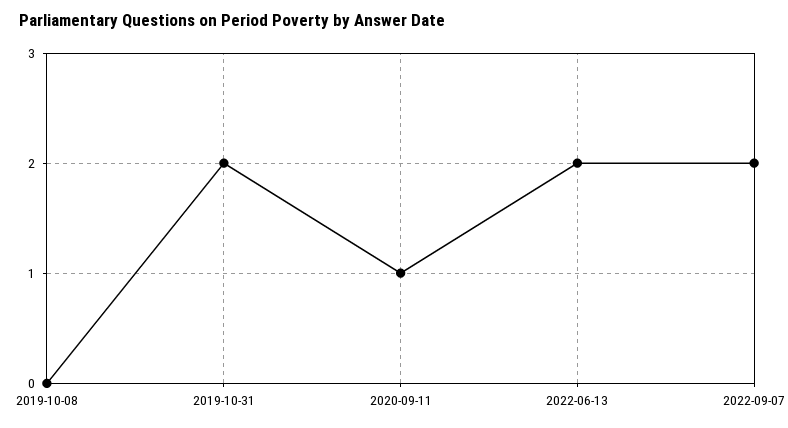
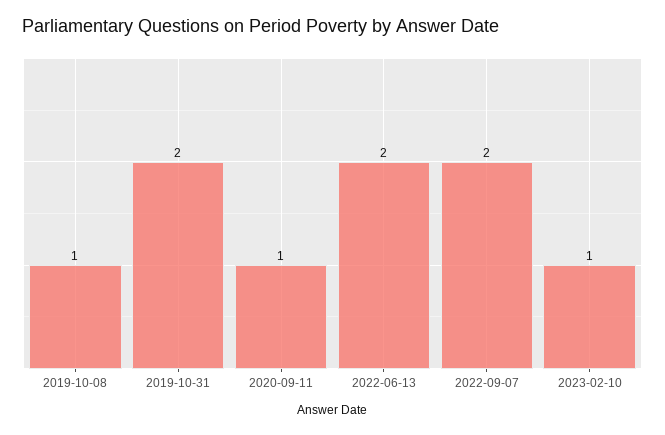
2019-10-08: 0 -> 1
2023-02-10: none -> 1

